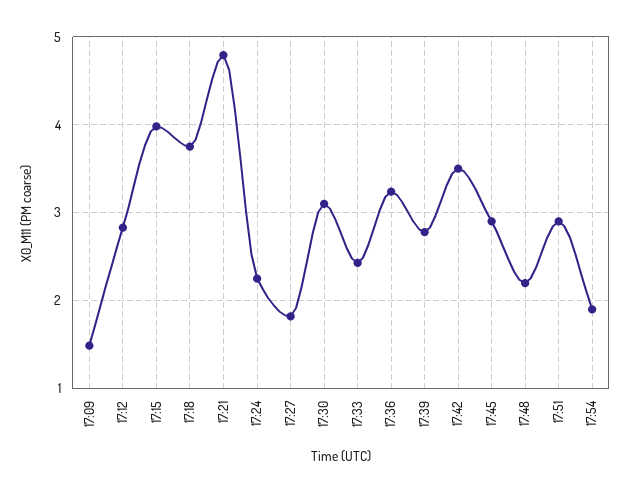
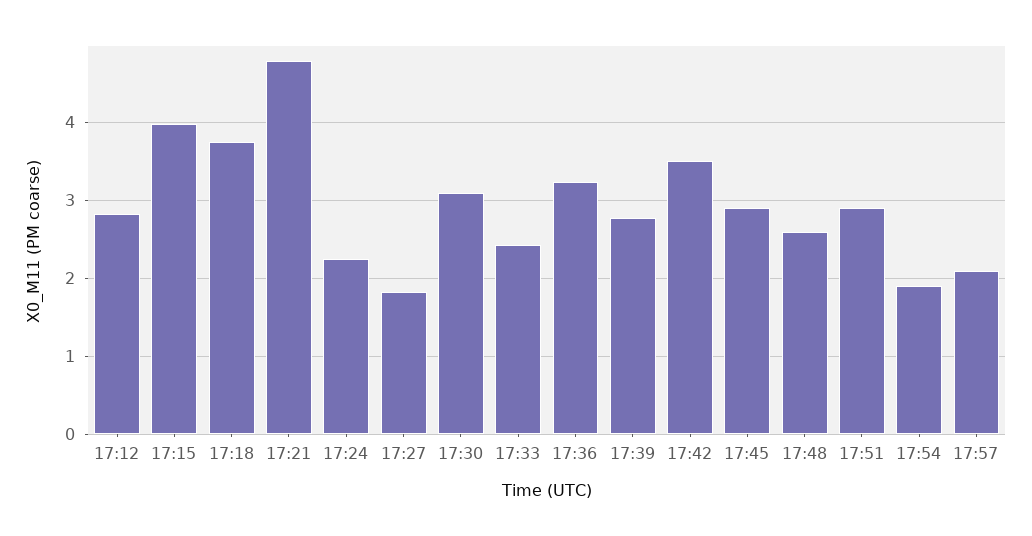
17:09: 1.5 -> none
17:48: 2.2 -> 2.6
17:57: none -> 2.1

